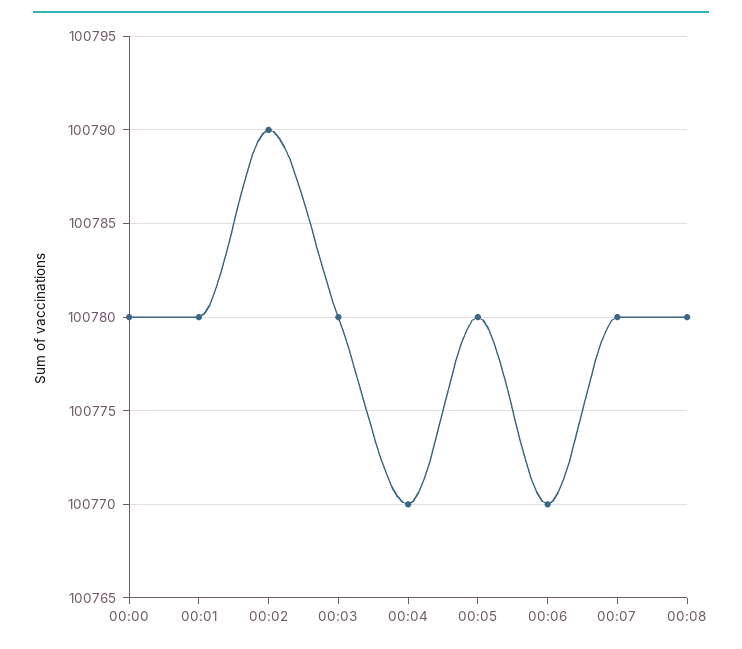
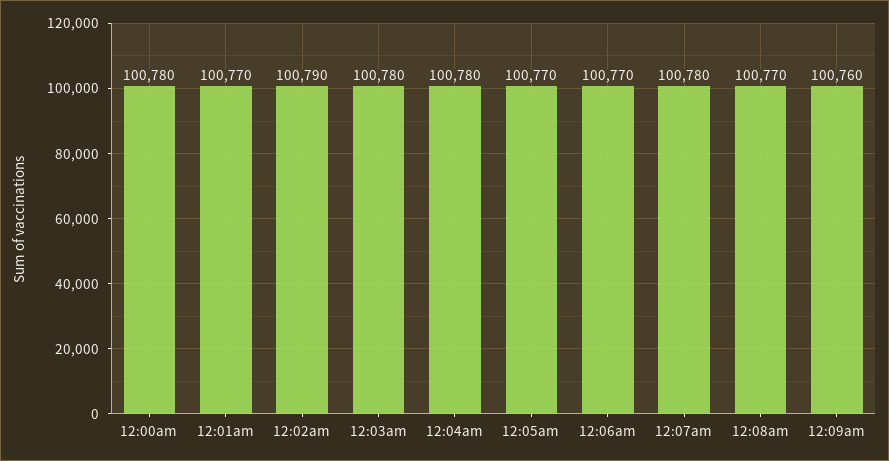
00:01: 100780 -> 100770
00:04: 100770 -> 100780
00:05: 100780 -> 100770
00:08: 100780 -> 100770
12:09am: none -> 100760

